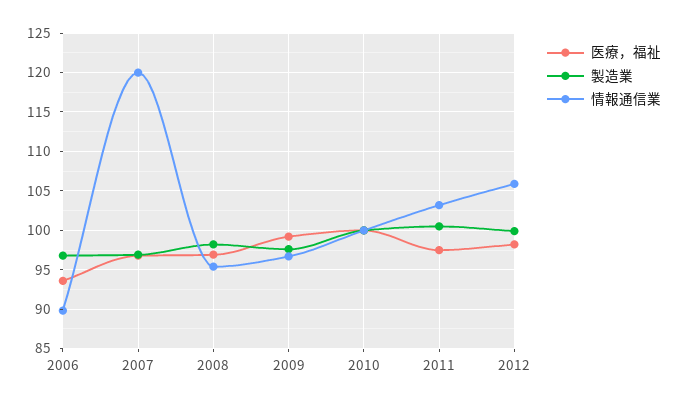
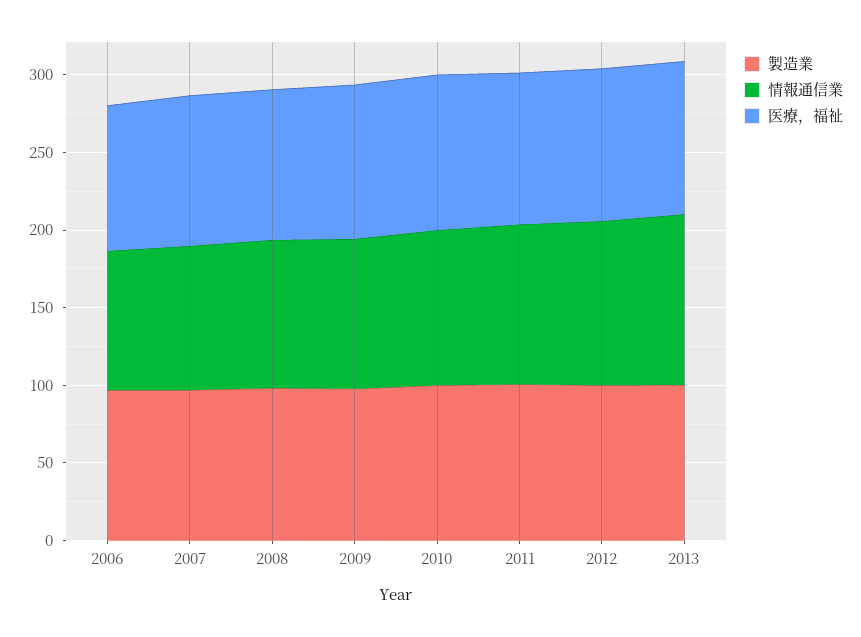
情報通信業, 2007: 120 -> 90
製造業, 2013: none -> 100
情報通信業, 2013: none -> 110
医療，福祉, 2013: none -> 100

